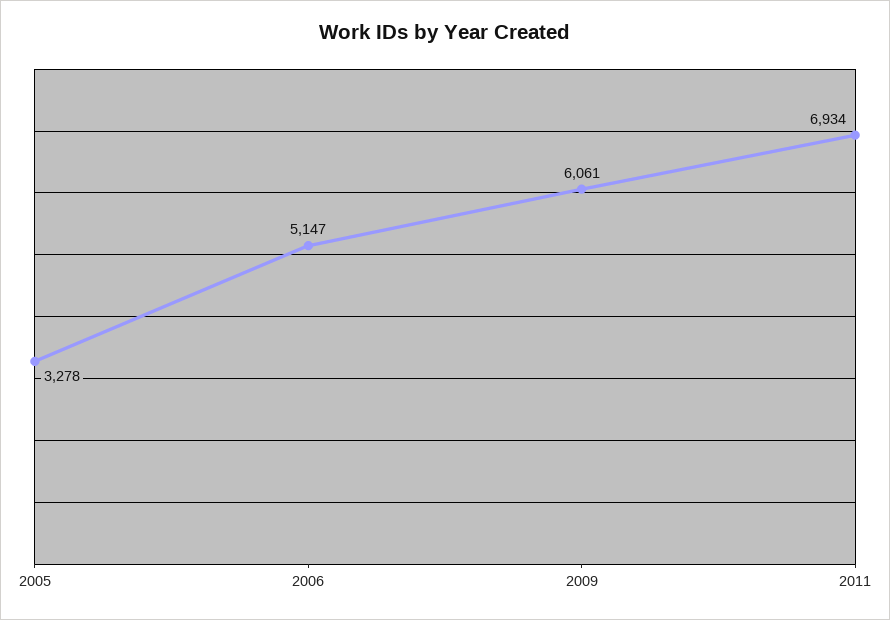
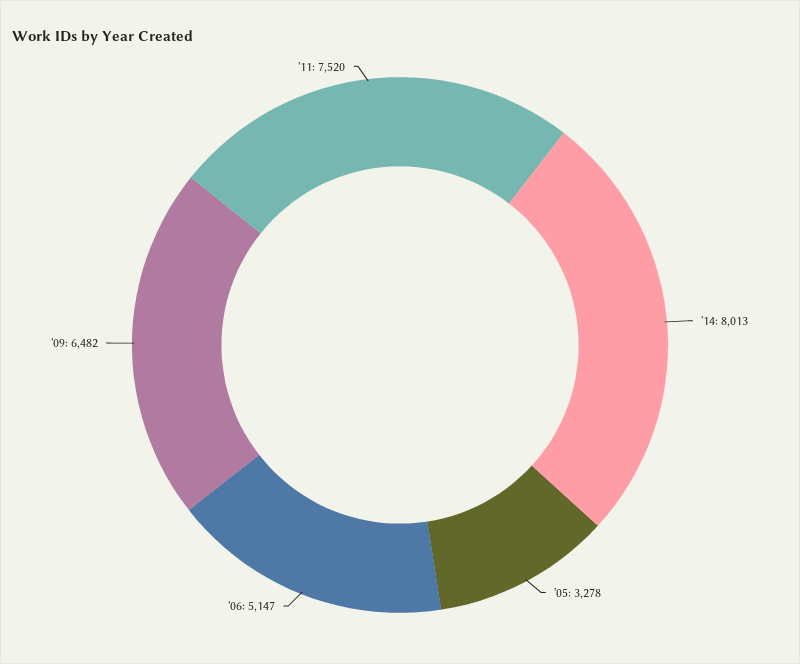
2009: 6061 -> 6482
2011: 6934 -> 7520
'14: none -> 8013

